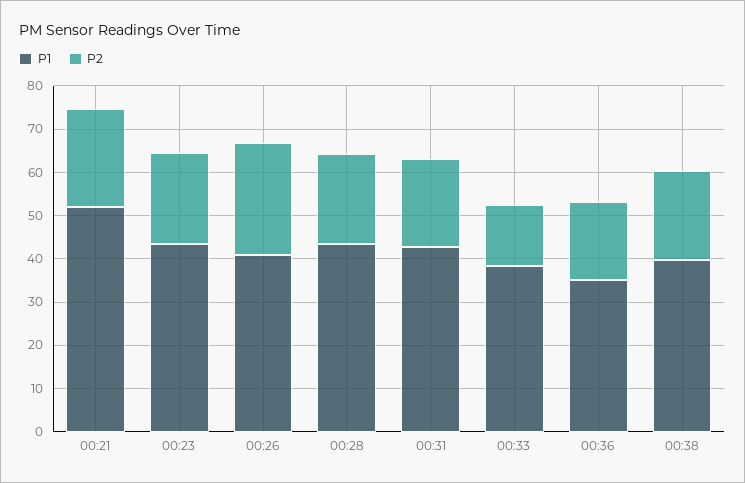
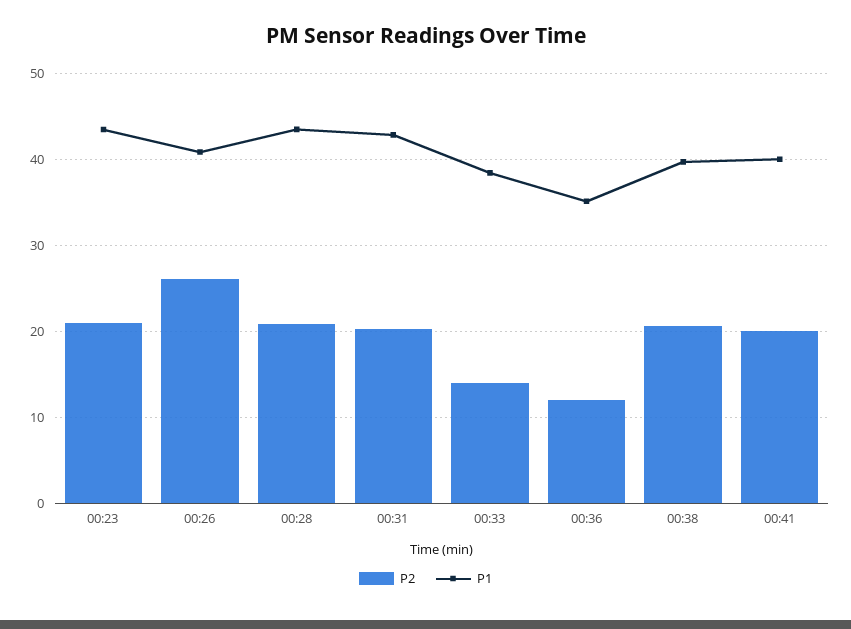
P1, 00:21: 52 -> none
P2, 00:21: 22 -> none
P2, 00:36: 18 -> 12
P2, 00:41: none -> 20
P1, 00:41: none -> 40

